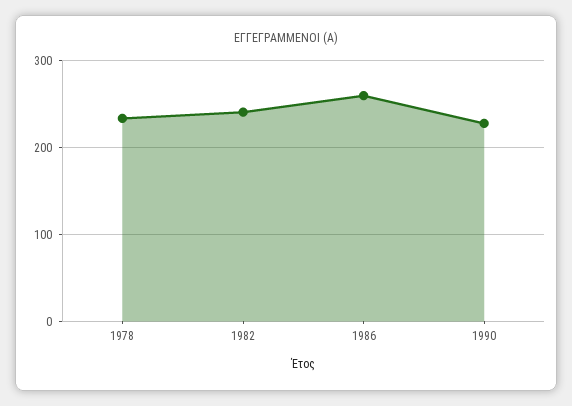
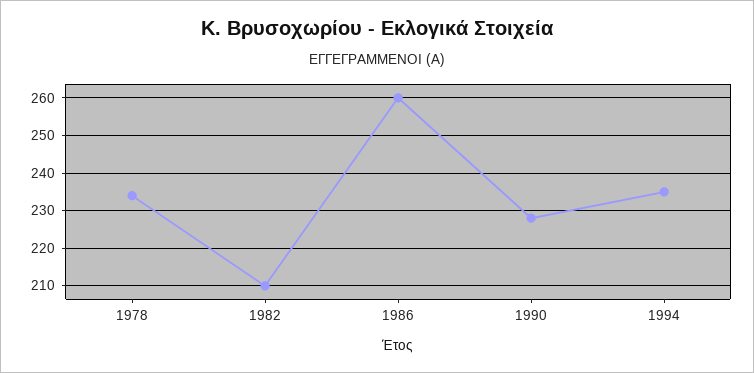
1982: 240 -> 210
1994: none -> 235

